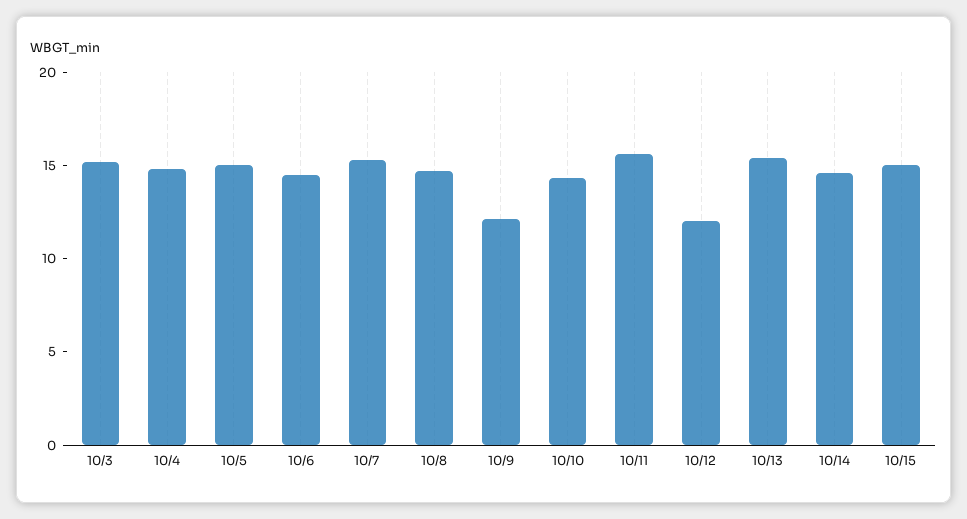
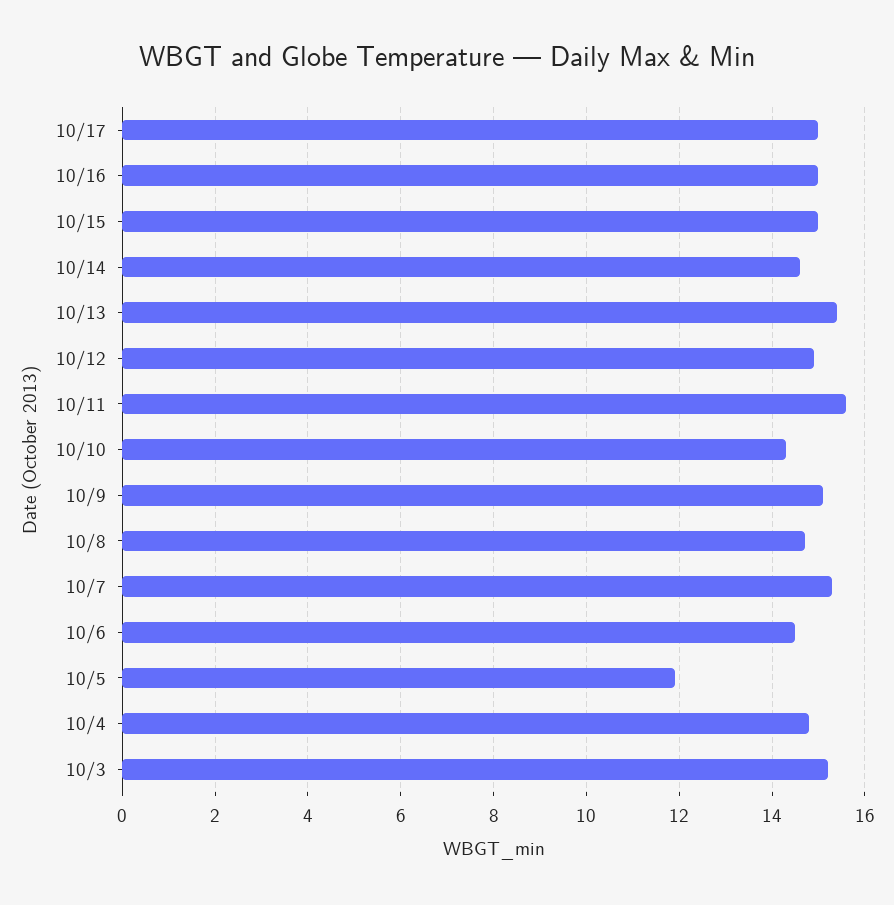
10/5: 15 -> 12
10/9: 12 -> 15
10/12: 12 -> 15
10/17: none -> 15
10/16: none -> 15

